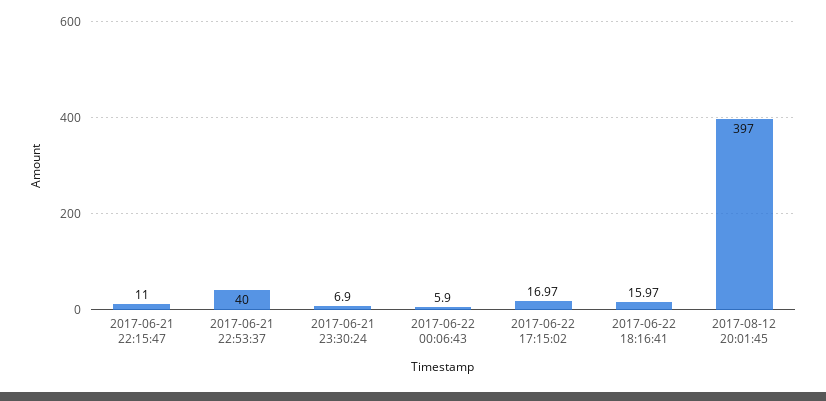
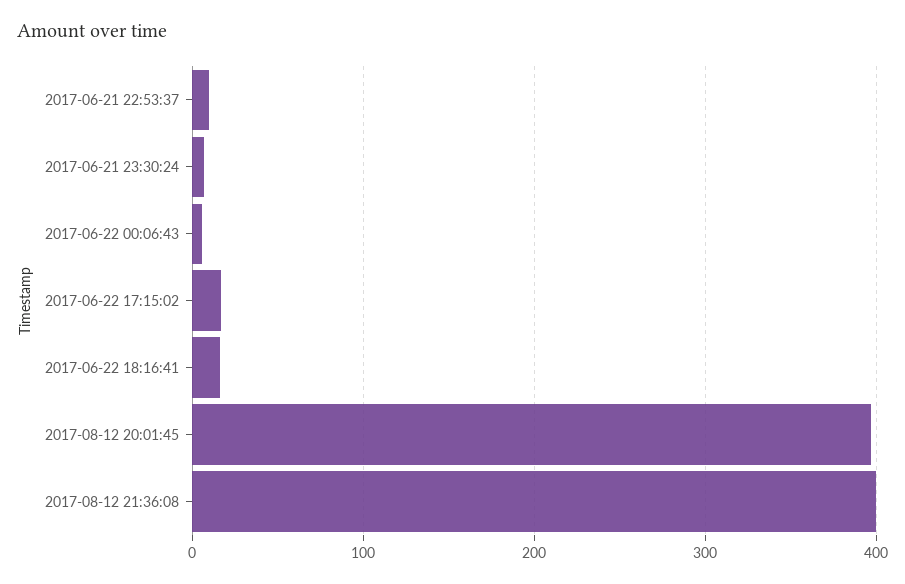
2017-06-21 22:15:47: 11 -> none
2017-06-21 22:53:37: 40 -> 10
2017-08-12 21:36:08: none -> 400

